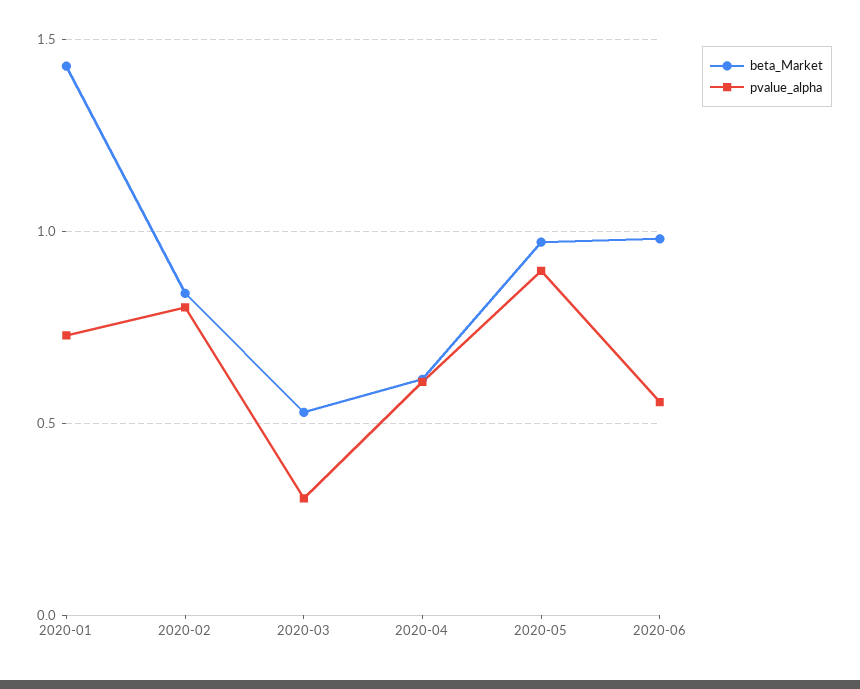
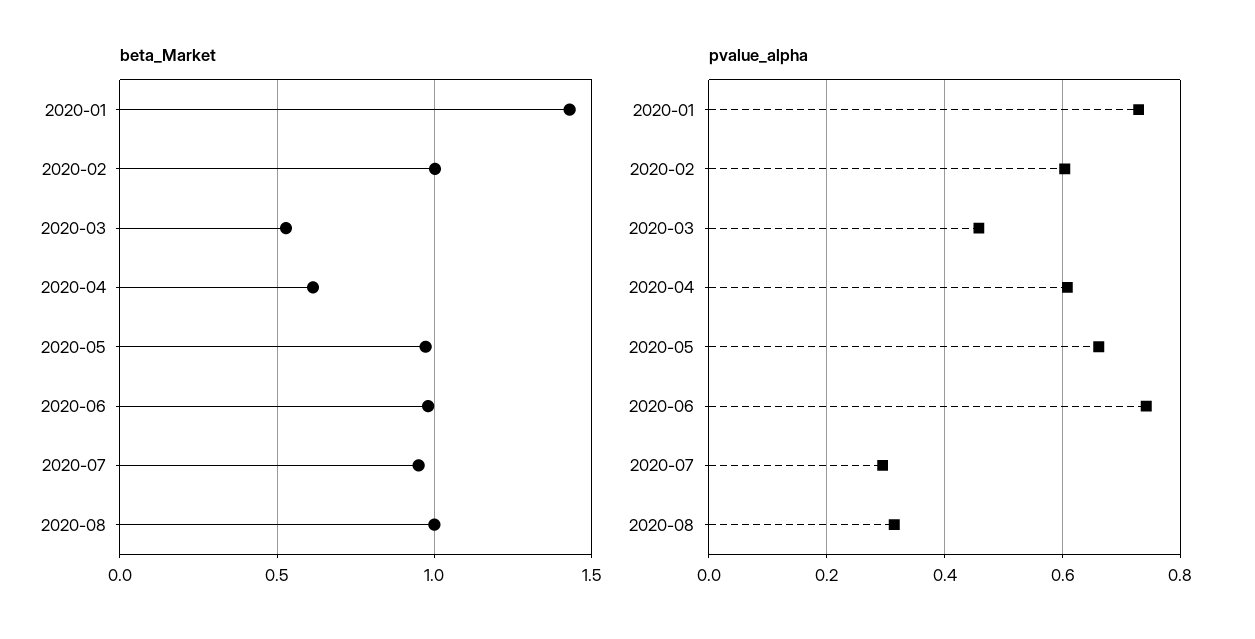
beta_Market, 2020-02: 0.85 -> 1
pvalue_alpha, 2020-02: 0.8 -> 0.6
pvalue_alpha, 2020-03: 0.3 -> 0.46
pvalue_alpha, 2020-05: 0.9 -> 0.66
pvalue_alpha, 2020-06: 0.55 -> 0.74
beta_Market, 2020-07: none -> 0.95
beta_Market, 2020-08: none -> 1
pvalue_alpha, 2020-07: none -> 0.3
pvalue_alpha, 2020-08: none -> 0.32

